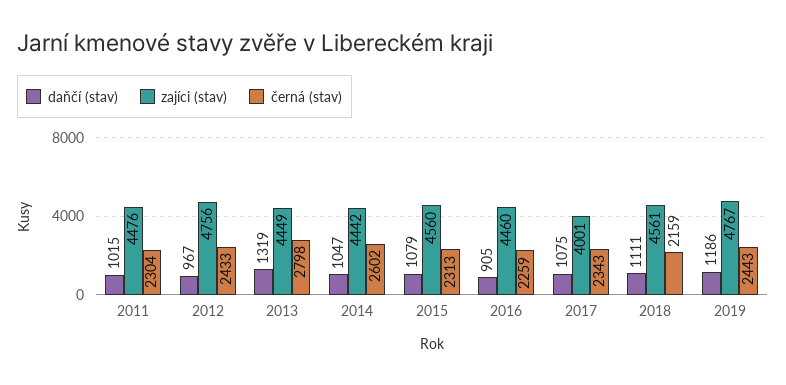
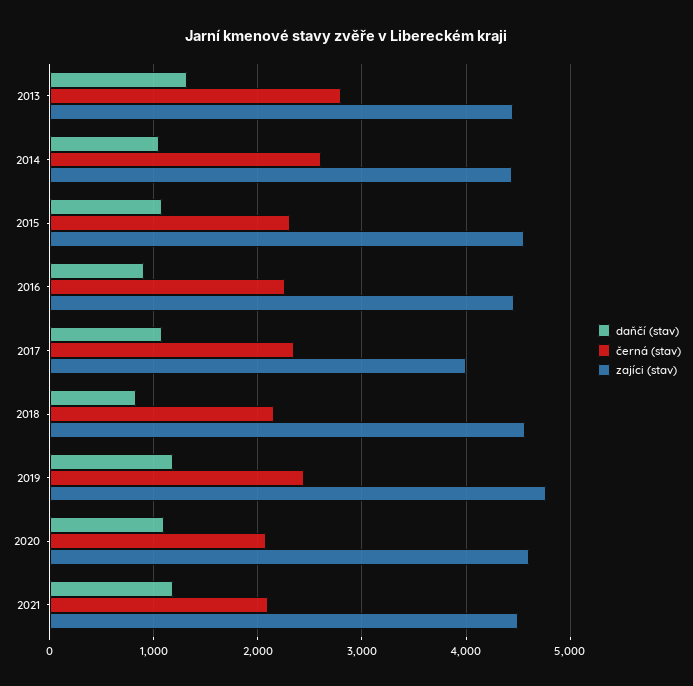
daňčí (stav), 2011: 1015 -> none
zajíci (stav), 2011: 4476 -> none
černá (stav), 2011: 2304 -> none
daňčí (stav), 2012: 967 -> none
zajíci (stav), 2012: 4756 -> none
černá (stav), 2012: 2433 -> none
daňčí (stav), 2018: 1111 -> 800
daňčí (stav), 2020: none -> 1100
černá (stav), 2020: none -> 2100
zajíci (stav), 2020: none -> 4600
daňčí (stav), 2021: none -> 1200
černá (stav), 2021: none -> 2100
zajíci (stav), 2021: none -> 4500

